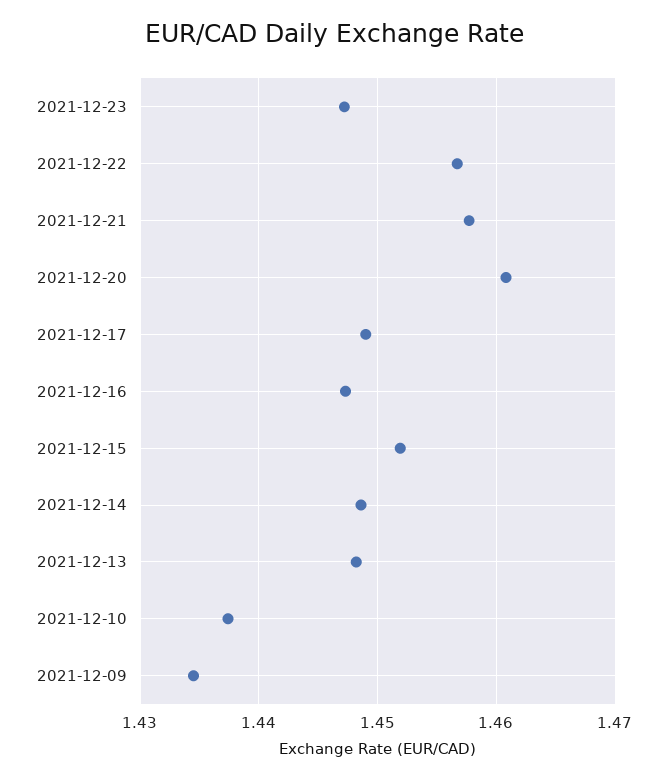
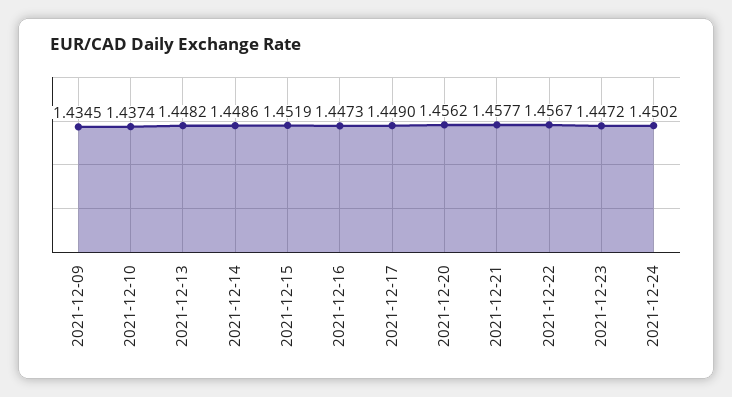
2021-12-20: 1.461 -> 1.4562
2021-12-24: none -> 1.4502

